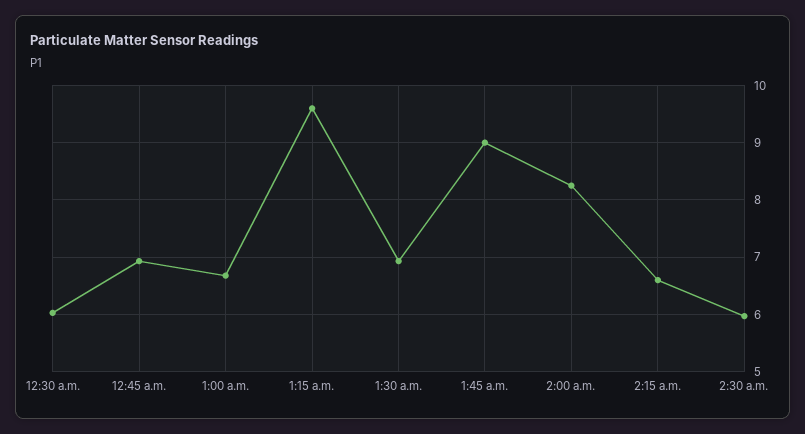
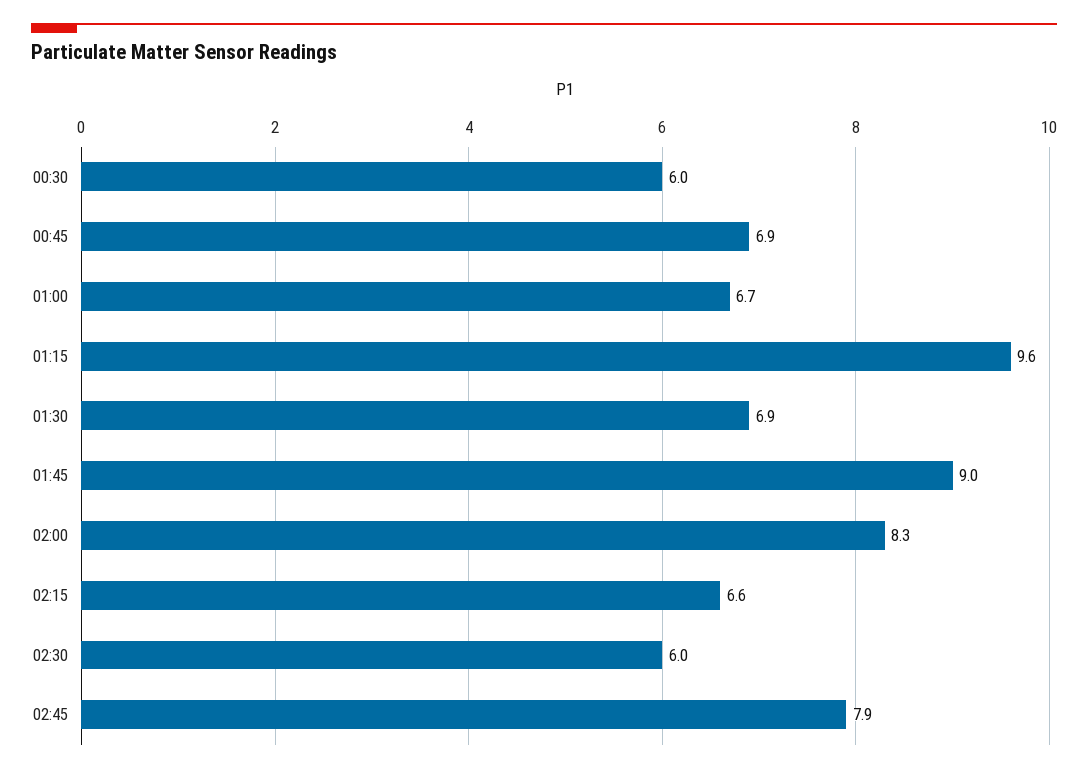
02:45: none -> 7.9

